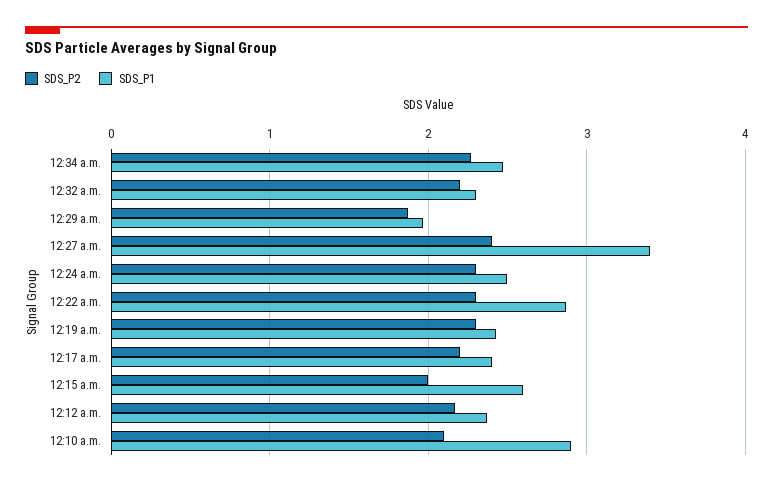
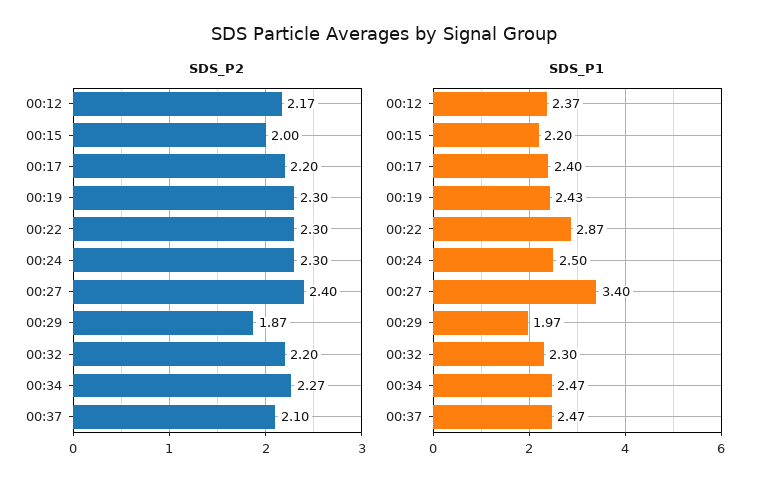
SDS_P1, 12:15 a.m.: 2.6 -> 2.2
SDS_P2, 12:10 a.m.: 2.1 -> none
SDS_P1, 12:10 a.m.: 2.9 -> none
SDS_P2, 00:37: none -> 2.1
SDS_P1, 00:37: none -> 2.47

